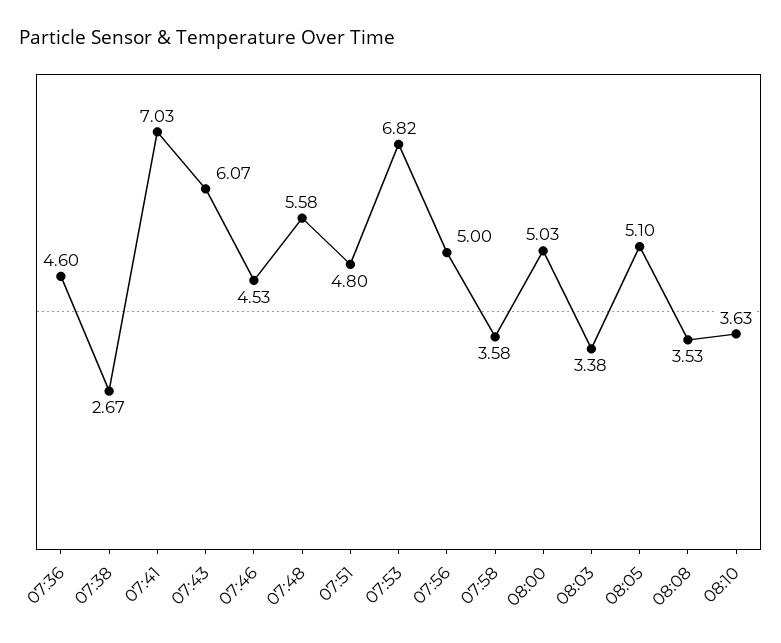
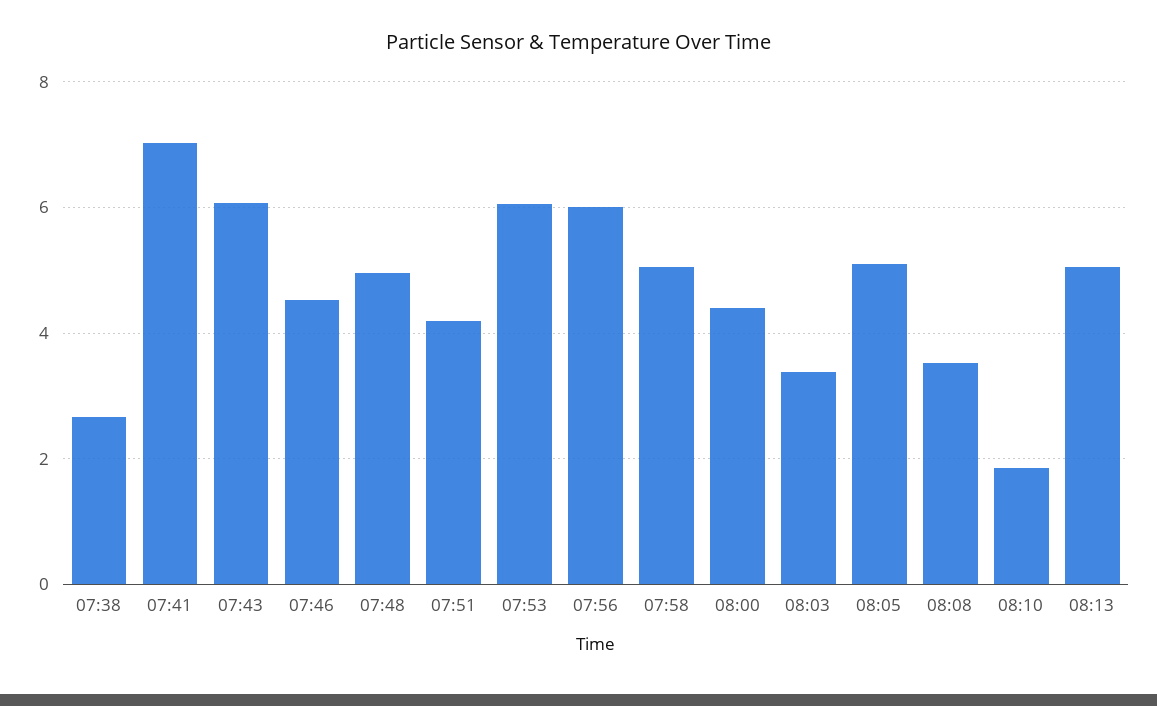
07:36: 4.6 -> none
07:48: 5.58 -> 5
07:51: 4.8 -> 4.2
07:53: 6.82 -> 6
07:56: 5 -> 6
07:58: 3.58 -> 5
08:00: 5.03 -> 4.4
08:10: 3.63 -> 1.8
08:13: none -> 5

